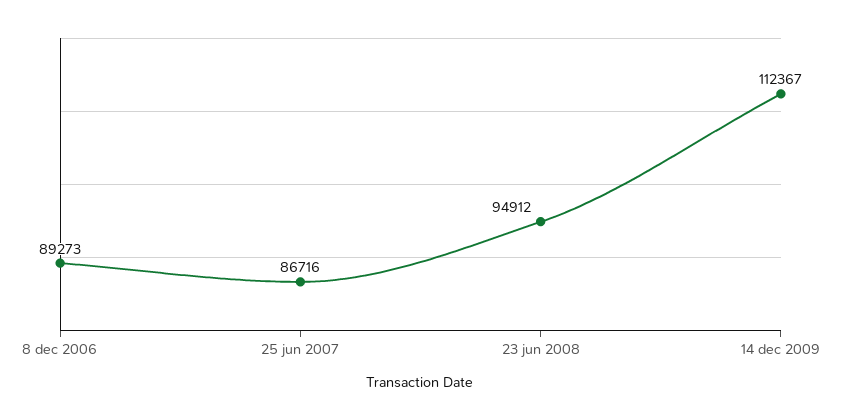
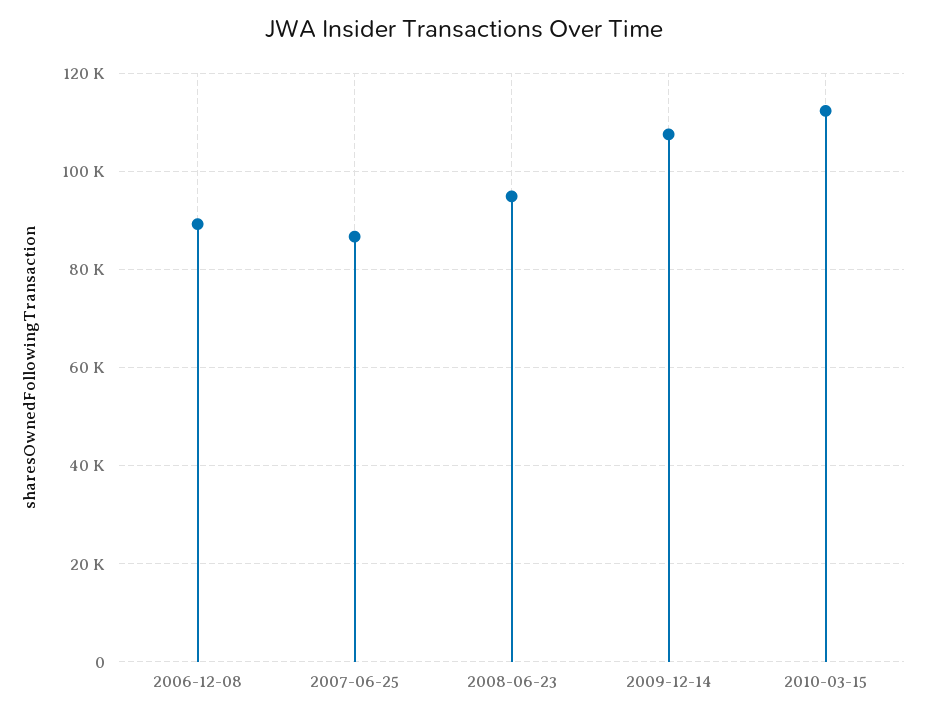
14 dec 2009: 112367 -> 108000
2010-03-15: none -> 112000

